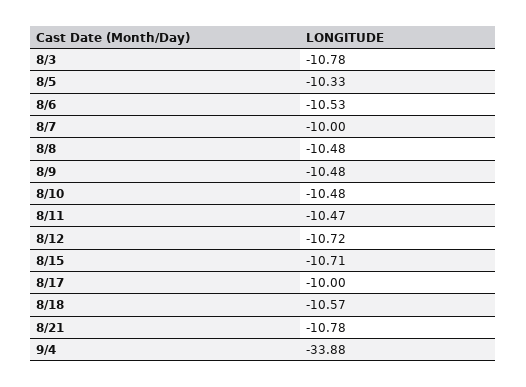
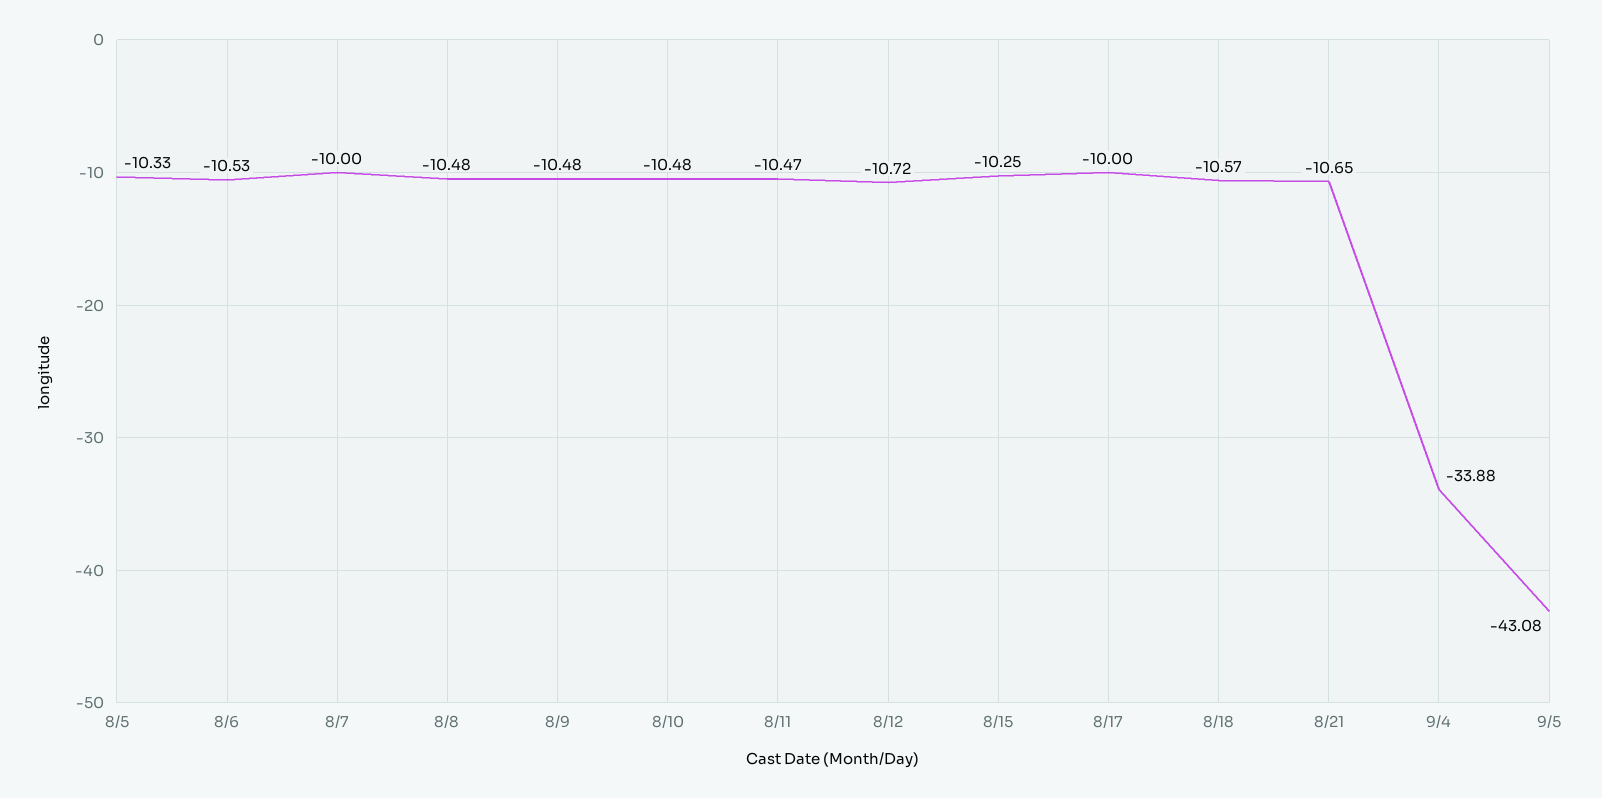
8/3: -10.78 -> none
8/15: -10.71 -> -10.25
8/21: -10.78 -> -10.65
9/5: none -> -43.08

